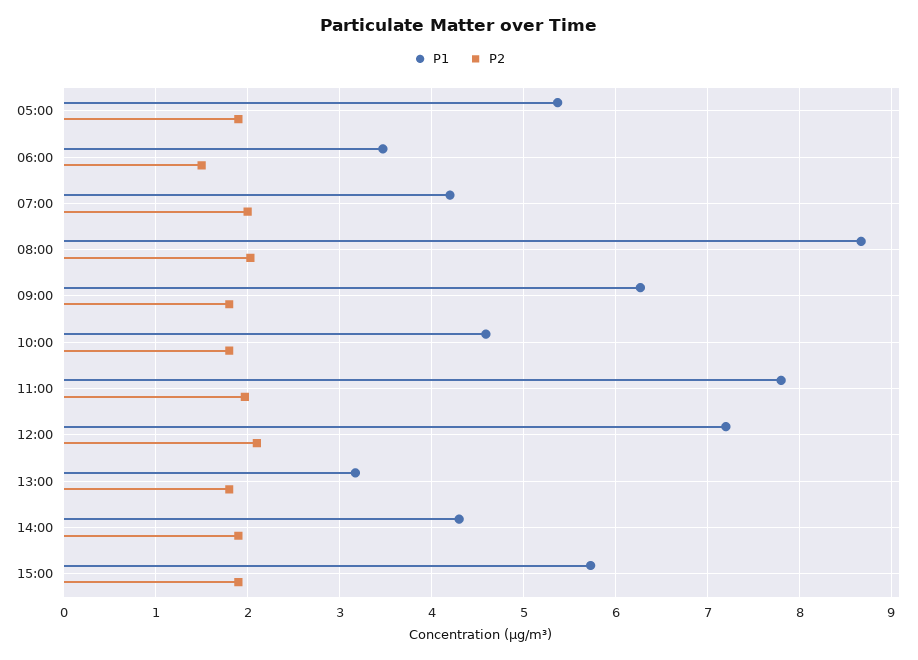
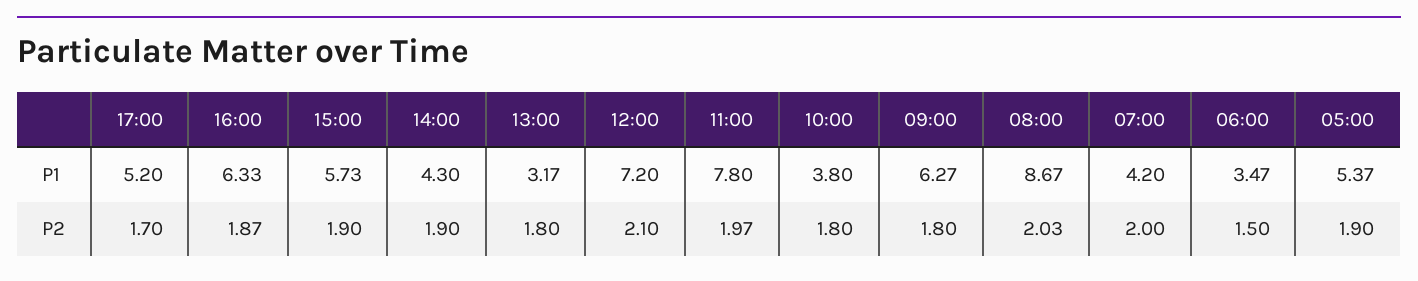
P1, 10:00: 4.6 -> 3.8
P1, 17:00: none -> 5.2
P1, 16:00: none -> 6.33
P2, 17:00: none -> 1.7
P2, 16:00: none -> 1.87

